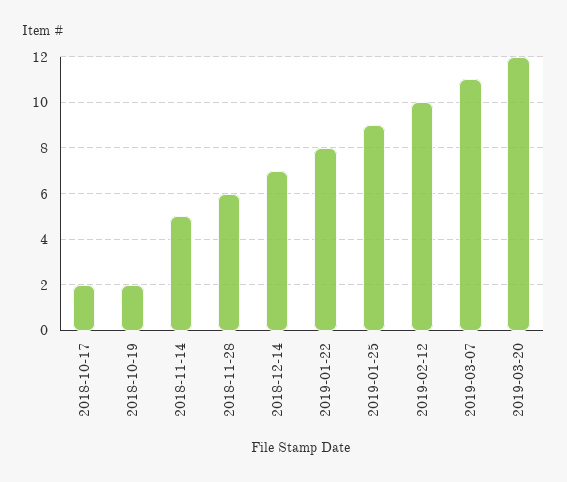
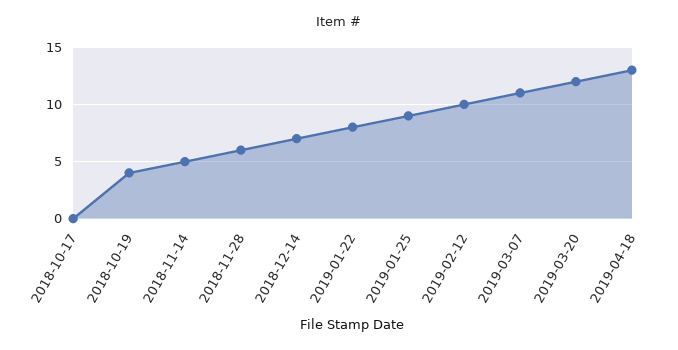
2018-10-17: 2 -> 0
2018-10-19: 2 -> 4
2019-04-18: none -> 13

